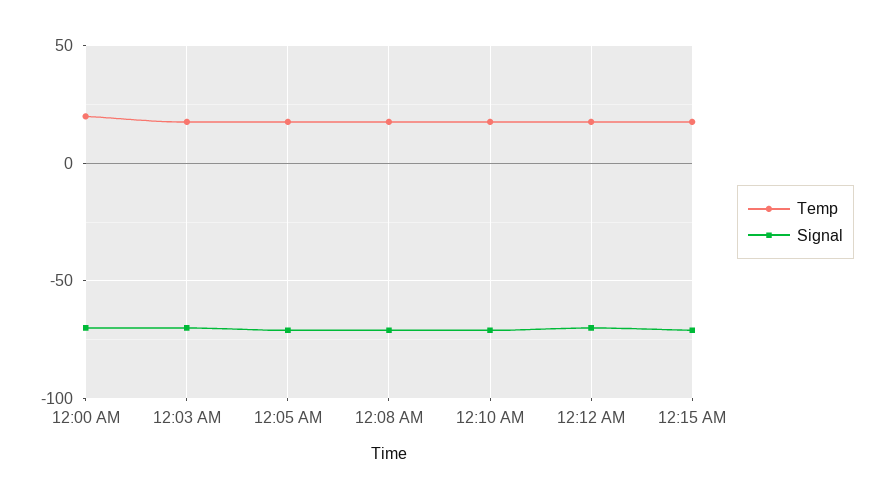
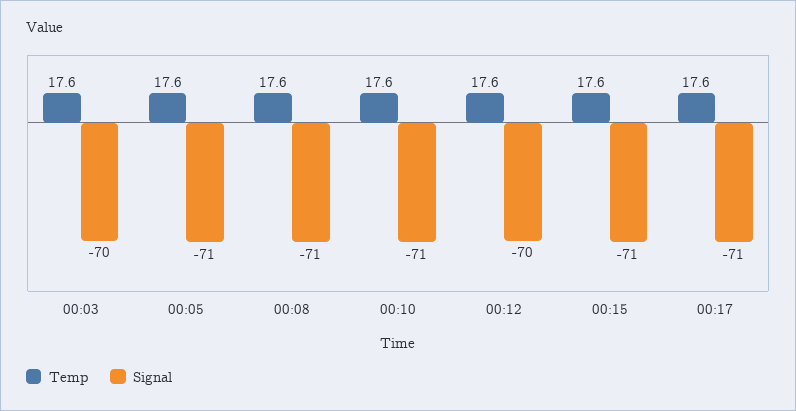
Temp, 12:00 AM: 20 -> none
Signal, 12:00 AM: -70 -> none
Temp, 00:17: none -> 17.6
Signal, 00:17: none -> -71

